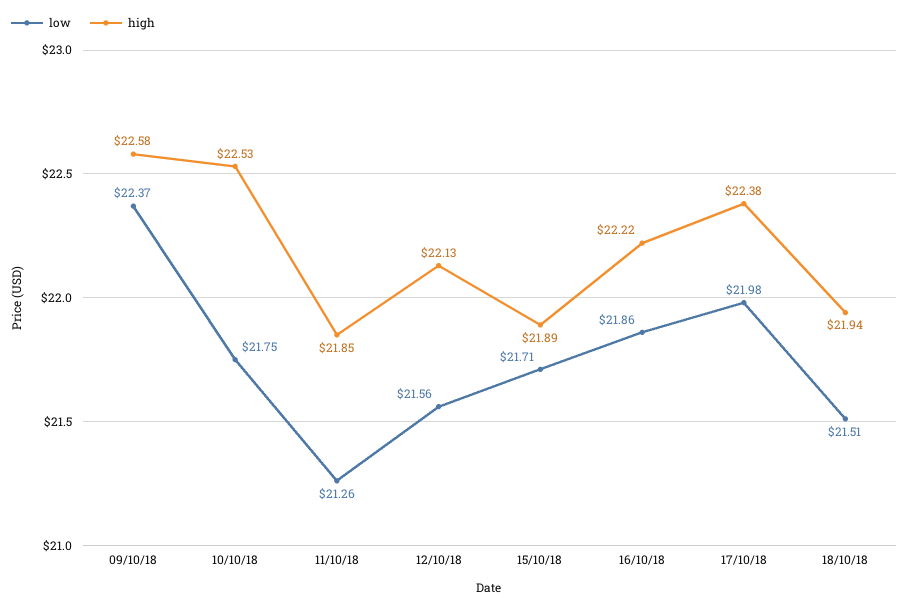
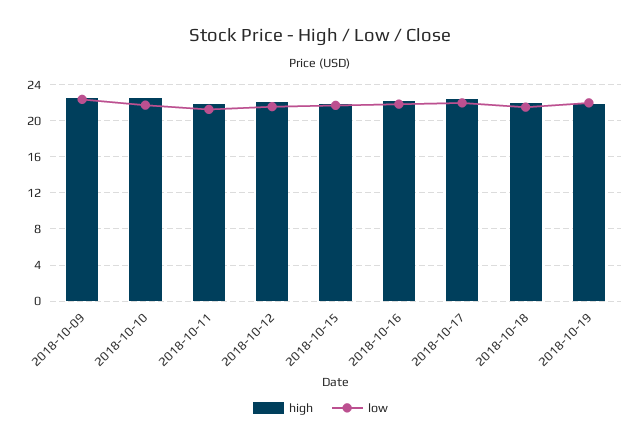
high, 2018-10-19: none -> 22
low, 2018-10-19: none -> 22

